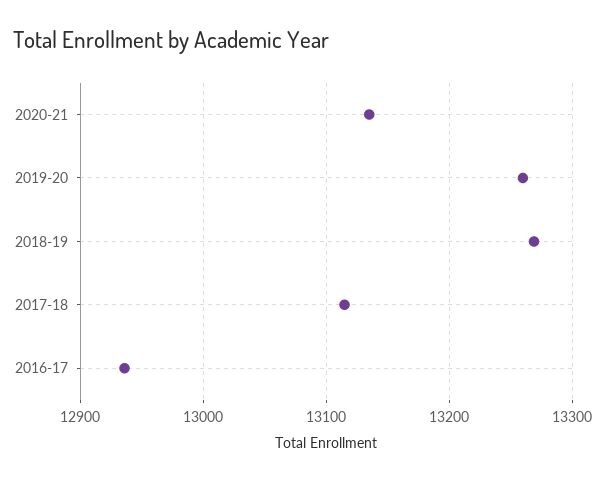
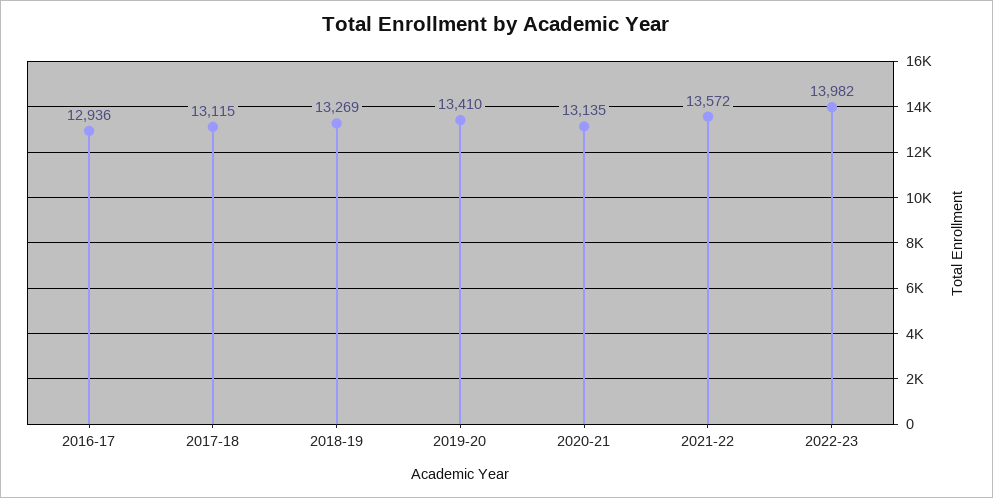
2019-20: 13260 -> 13410
2021-22: none -> 13572
2022-23: none -> 13982

